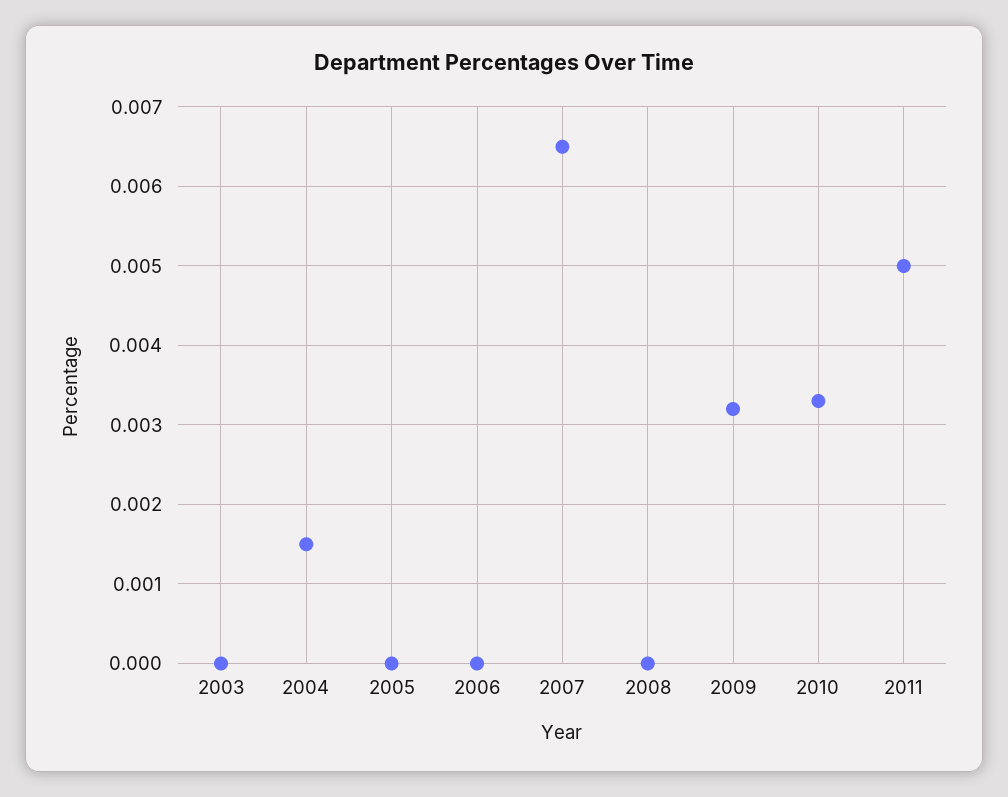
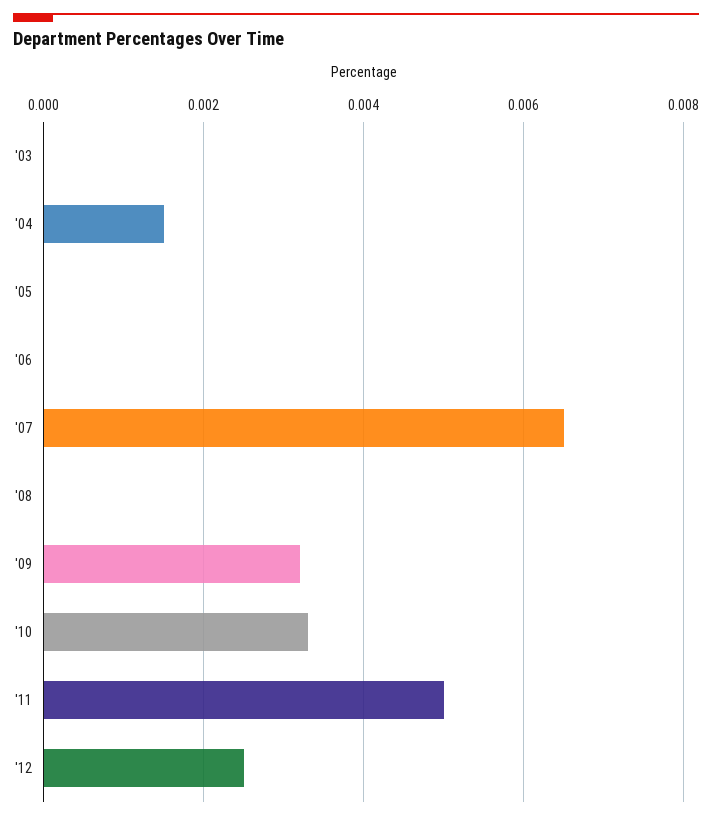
'12: none -> 0.0025

